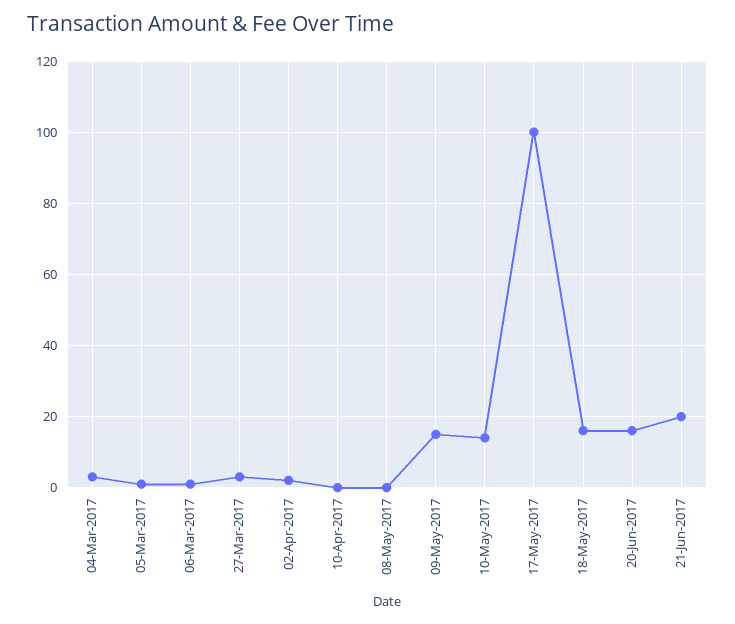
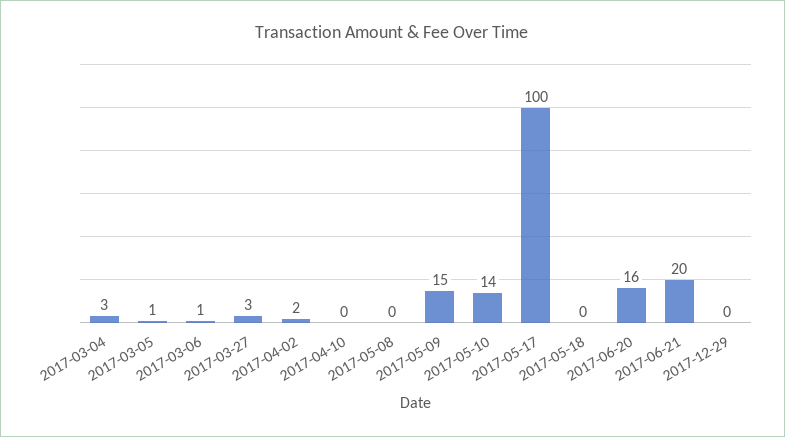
18-May-2017: 15 -> 0
2017-12-29: none -> 0

